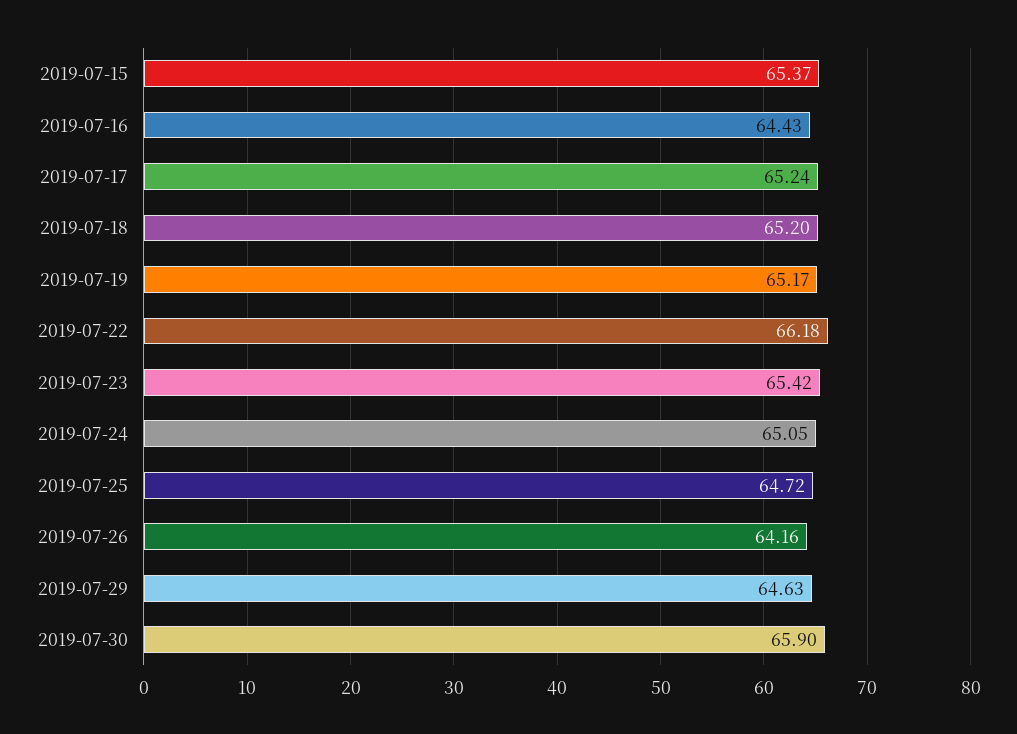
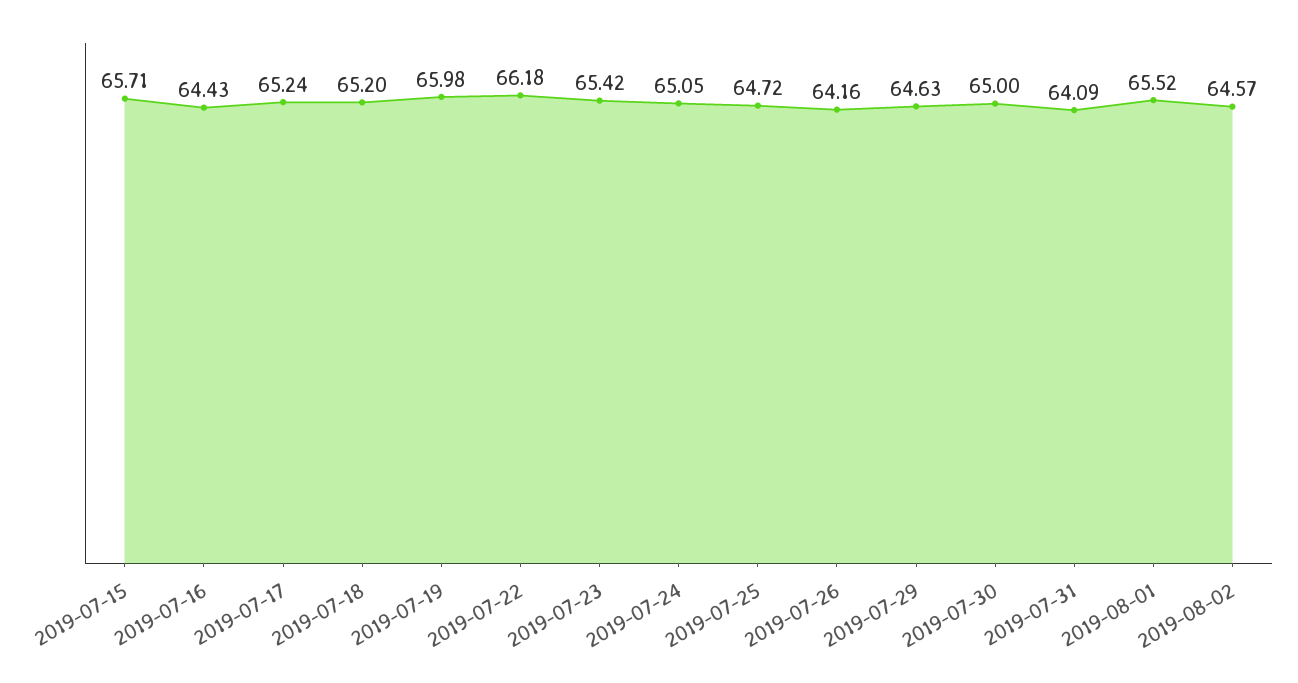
2019-07-15: 65.37 -> 65.71
2019-07-19: 65.17 -> 65.98
2019-07-30: 65.9 -> 65
2019-07-31: none -> 64.09
2019-08-01: none -> 65.52
2019-08-02: none -> 64.57

